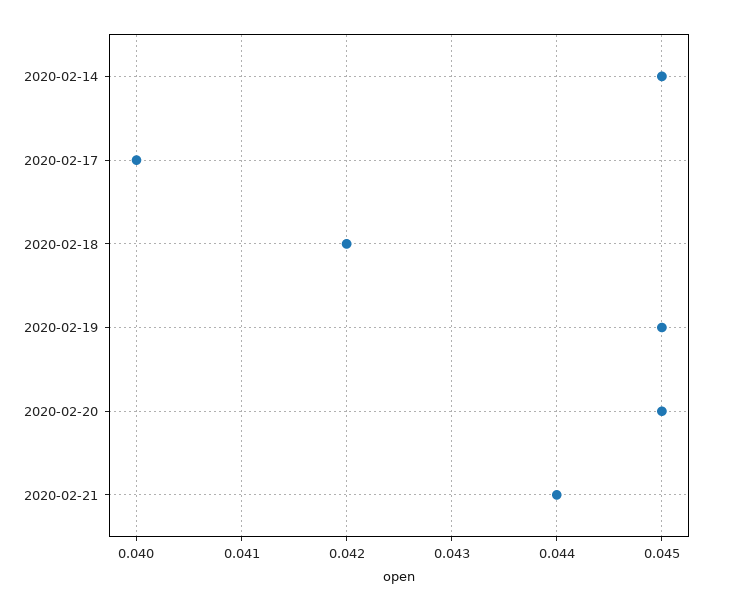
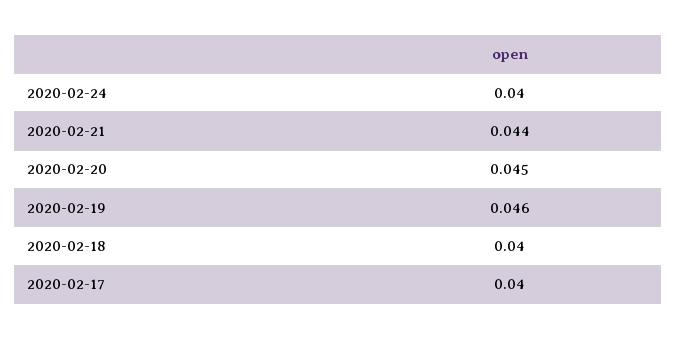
2020-02-14: 0.045 -> none
2020-02-18: 0.042 -> 0.04
2020-02-19: 0.045 -> 0.046
2020-02-24: none -> 0.04

